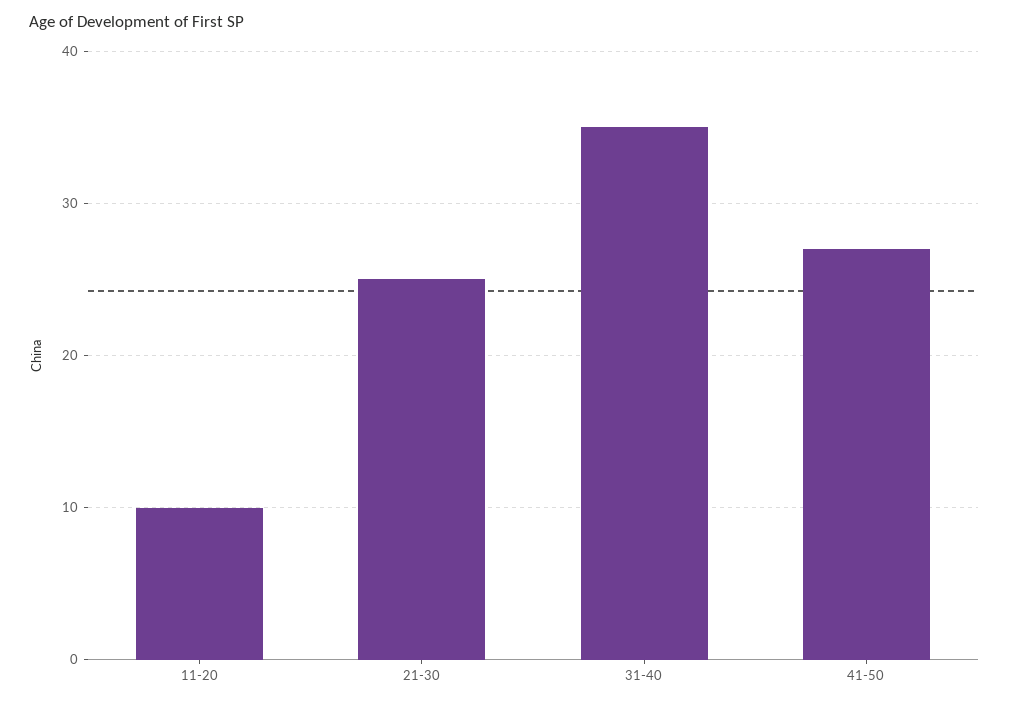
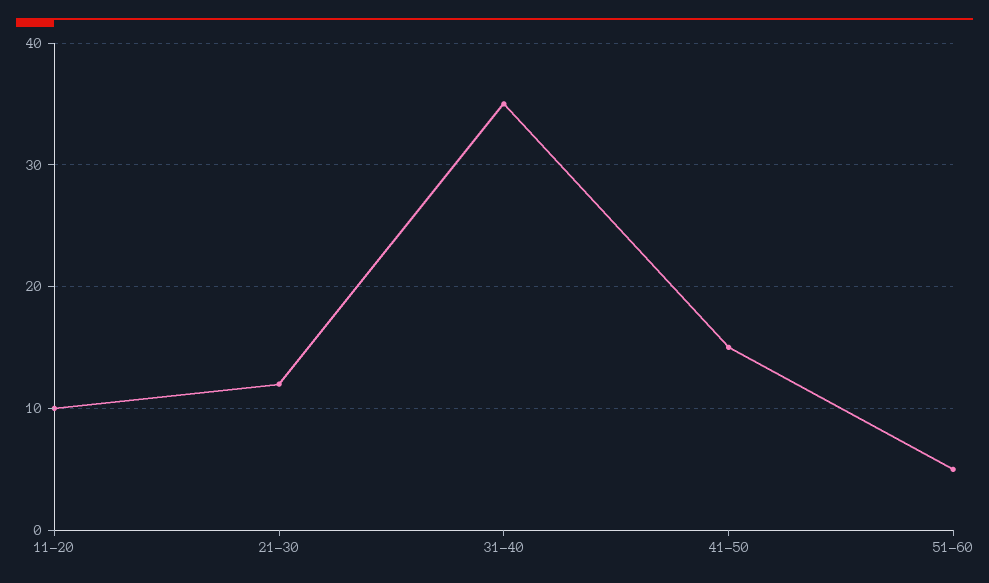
21-30: 25 -> 12
41-50: 27 -> 15
51-60: none -> 5

